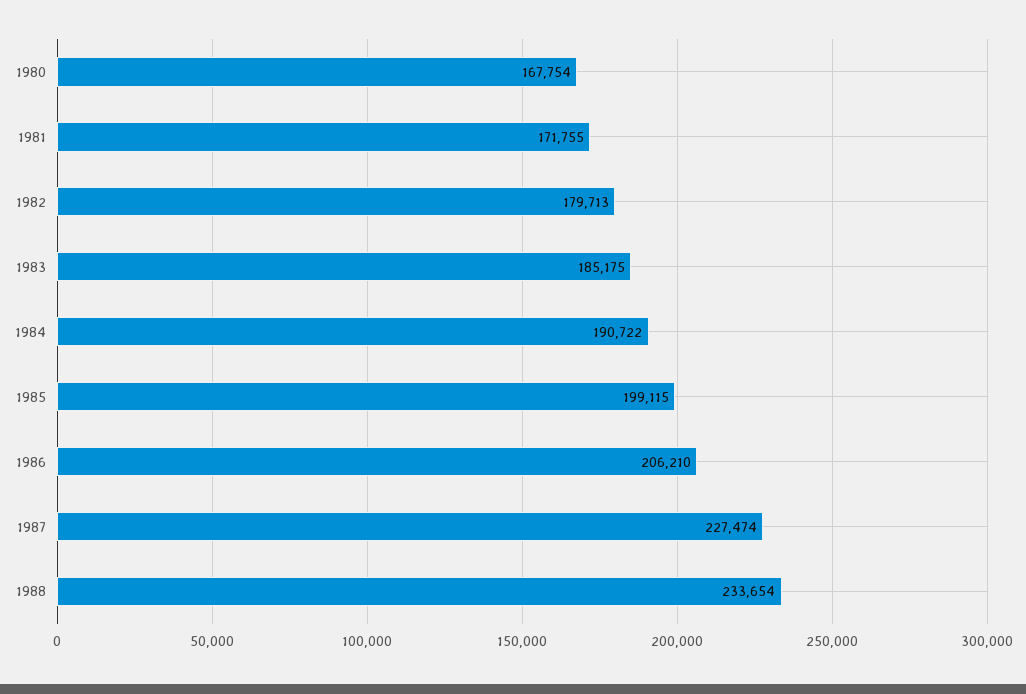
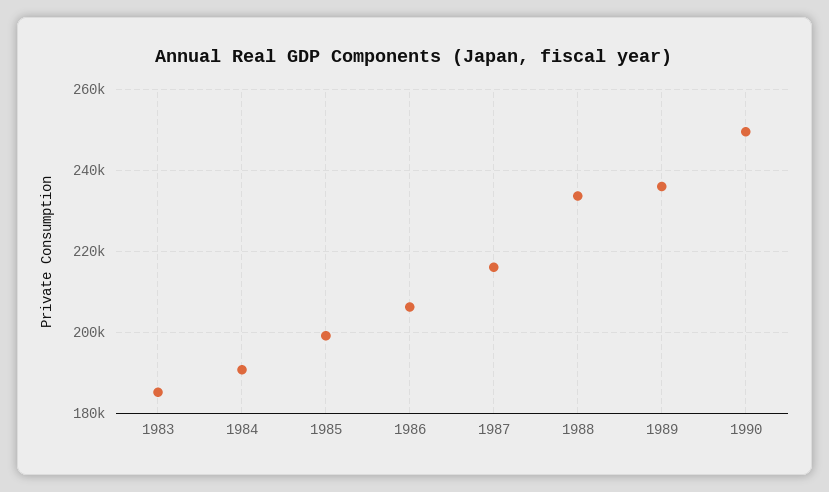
1980: 167754 -> none
1981: 171755 -> none
1982: 179713 -> none
1987: 227474 -> 216000
1989: none -> 236000
1990: none -> 250000

